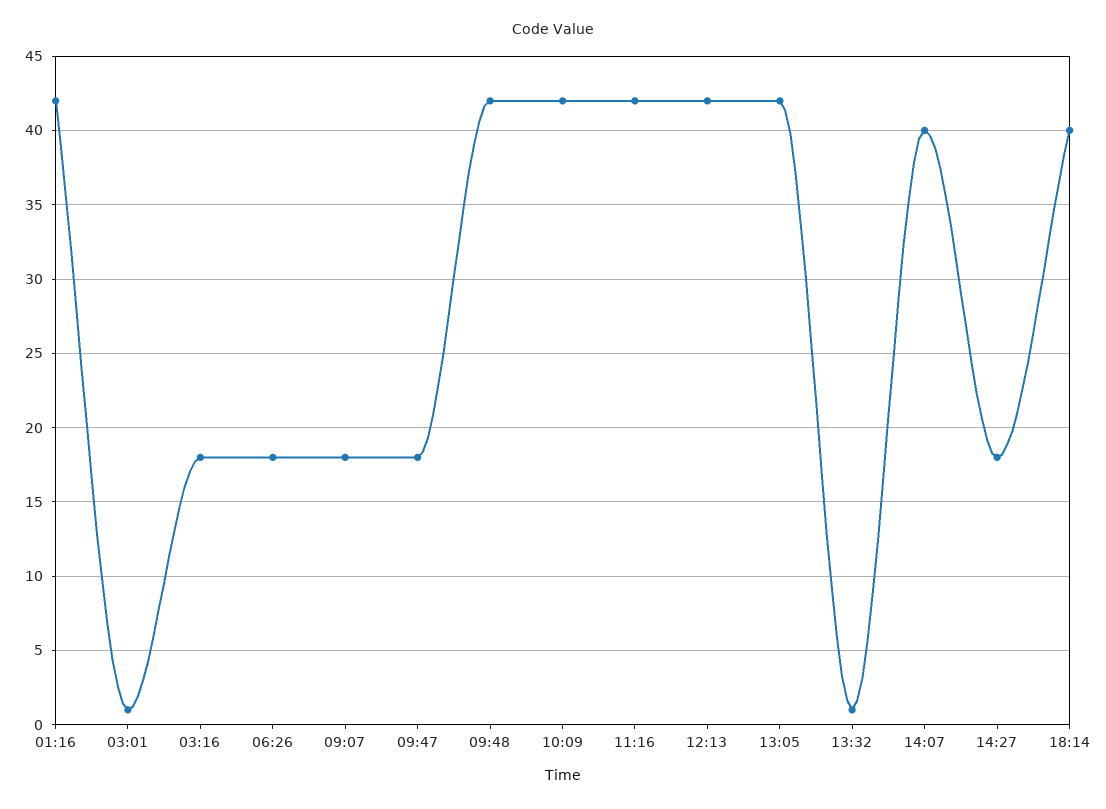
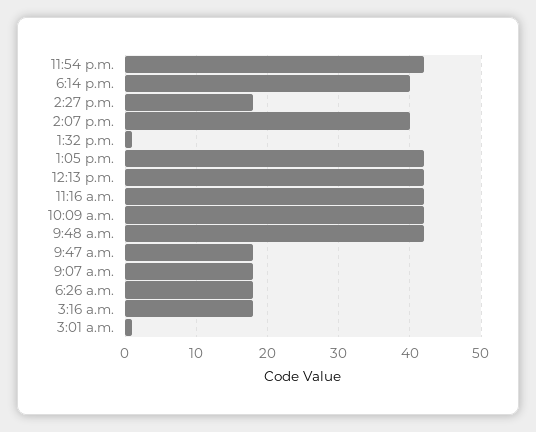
01:16: 42 -> none
11:54 p.m.: none -> 42

